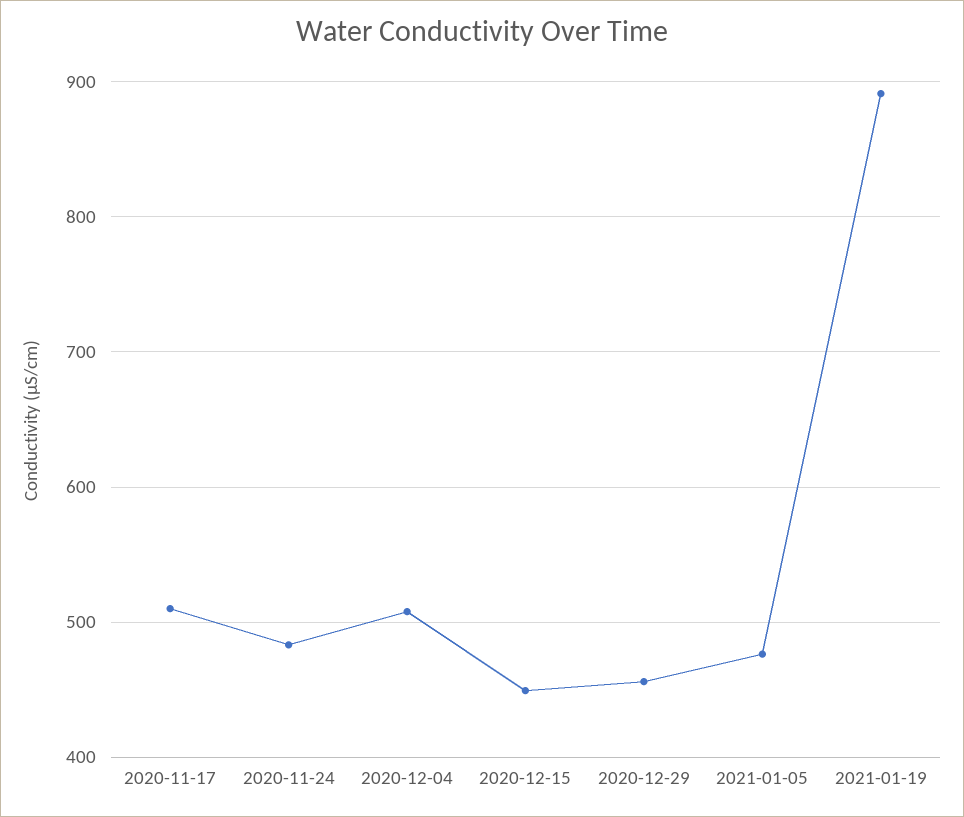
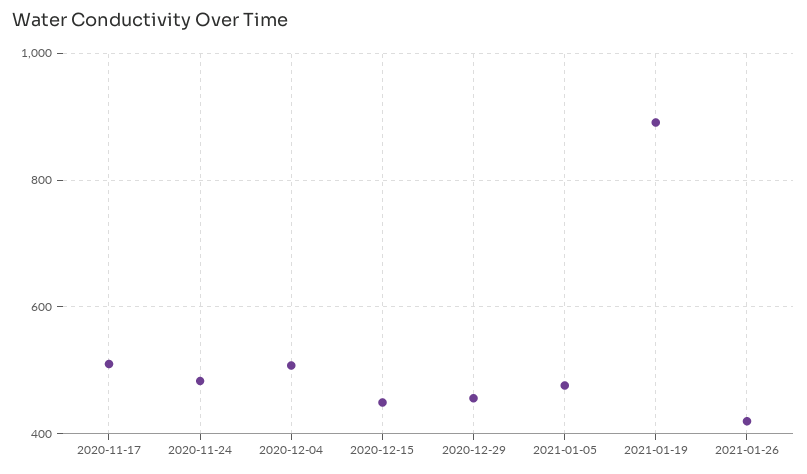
2021-01-26: none -> 420

